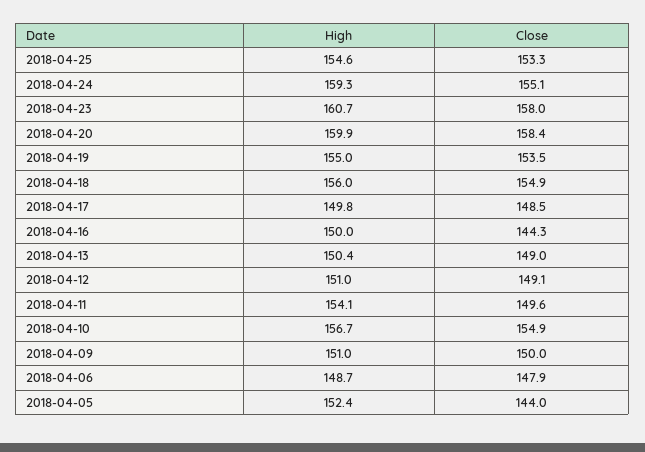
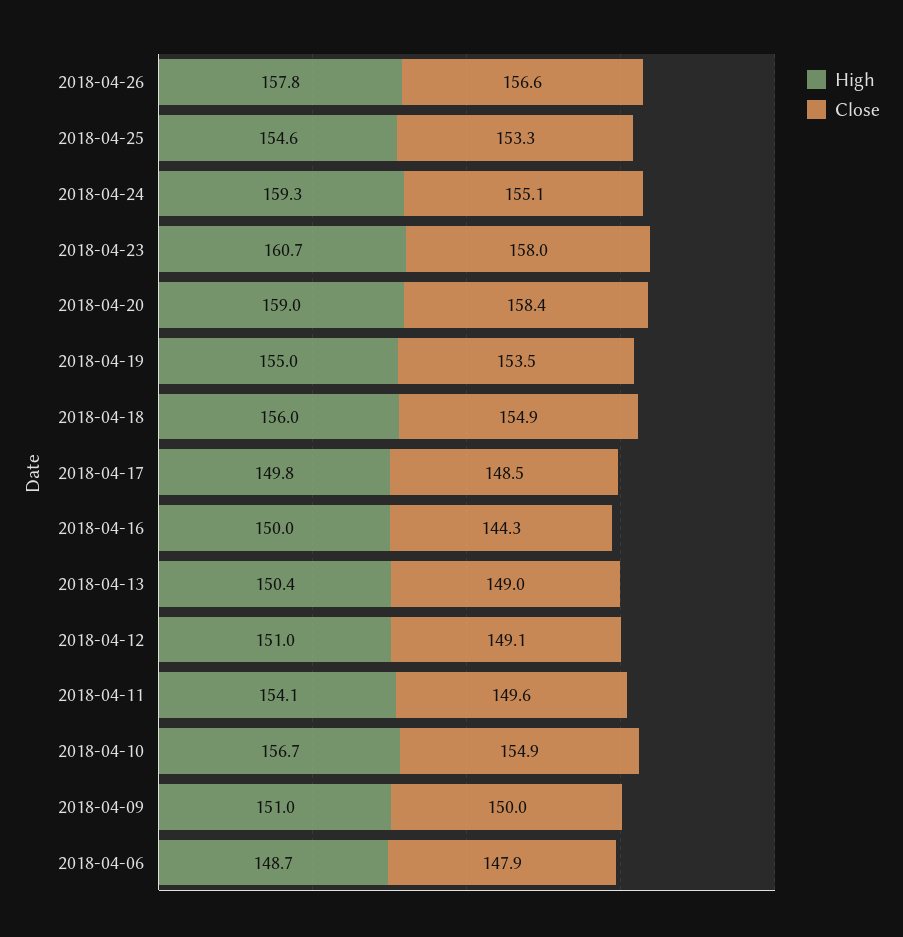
High, 2018-04-20: 159.9 -> 159
High, 2018-04-05: 152.4 -> none
Close, 2018-04-05: 144 -> none
High, 2018-04-26: none -> 157.8
Close, 2018-04-26: none -> 156.6

